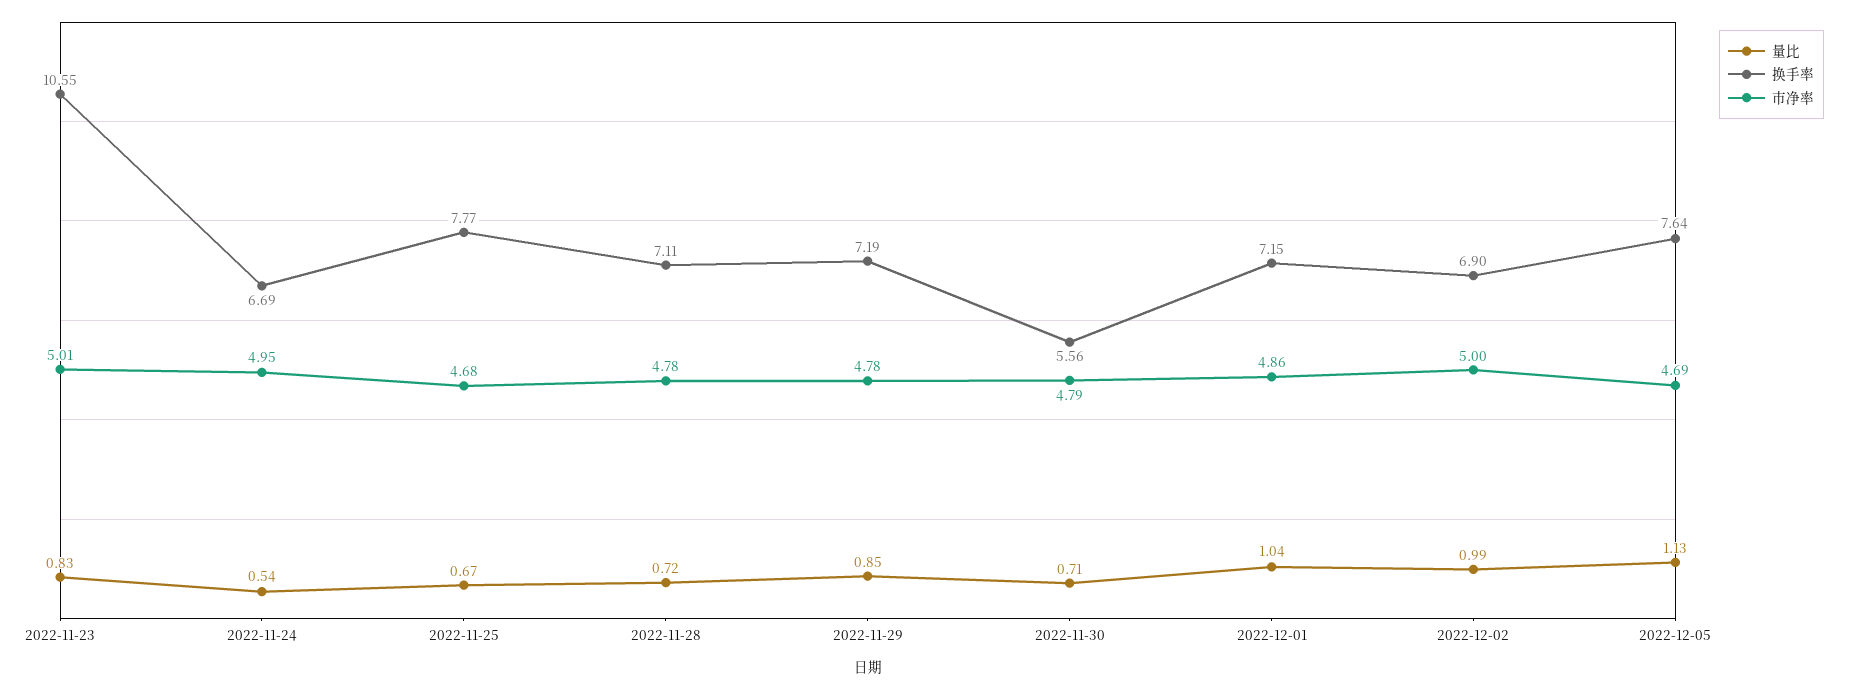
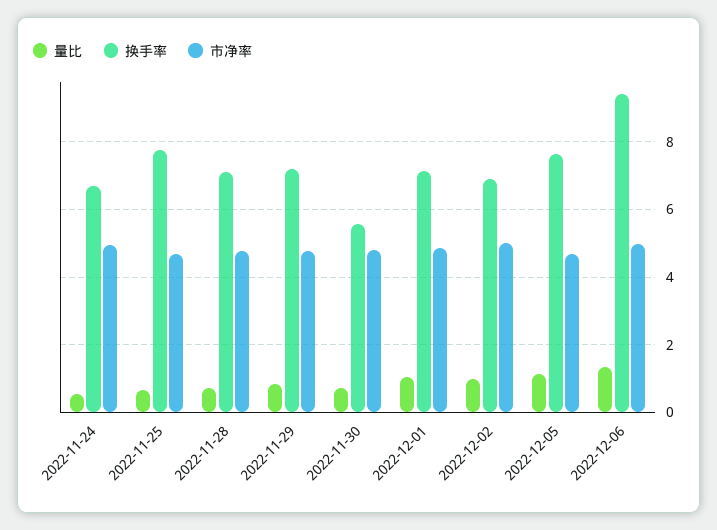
量比, 2022-11-23: 0.83 -> none
换手率, 2022-11-23: 10.55 -> none
市净率, 2022-11-23: 5.01 -> none
量比, 2022-12-06: none -> 1.4
换手率, 2022-12-06: none -> 9.4
市净率, 2022-12-06: none -> 5

